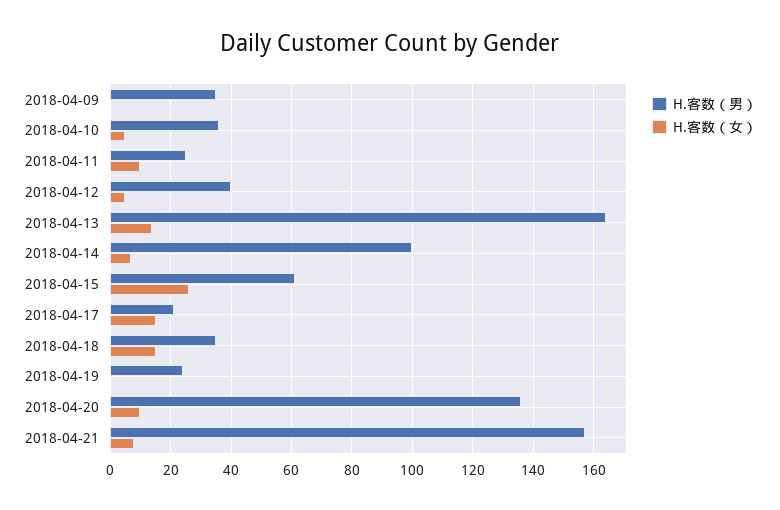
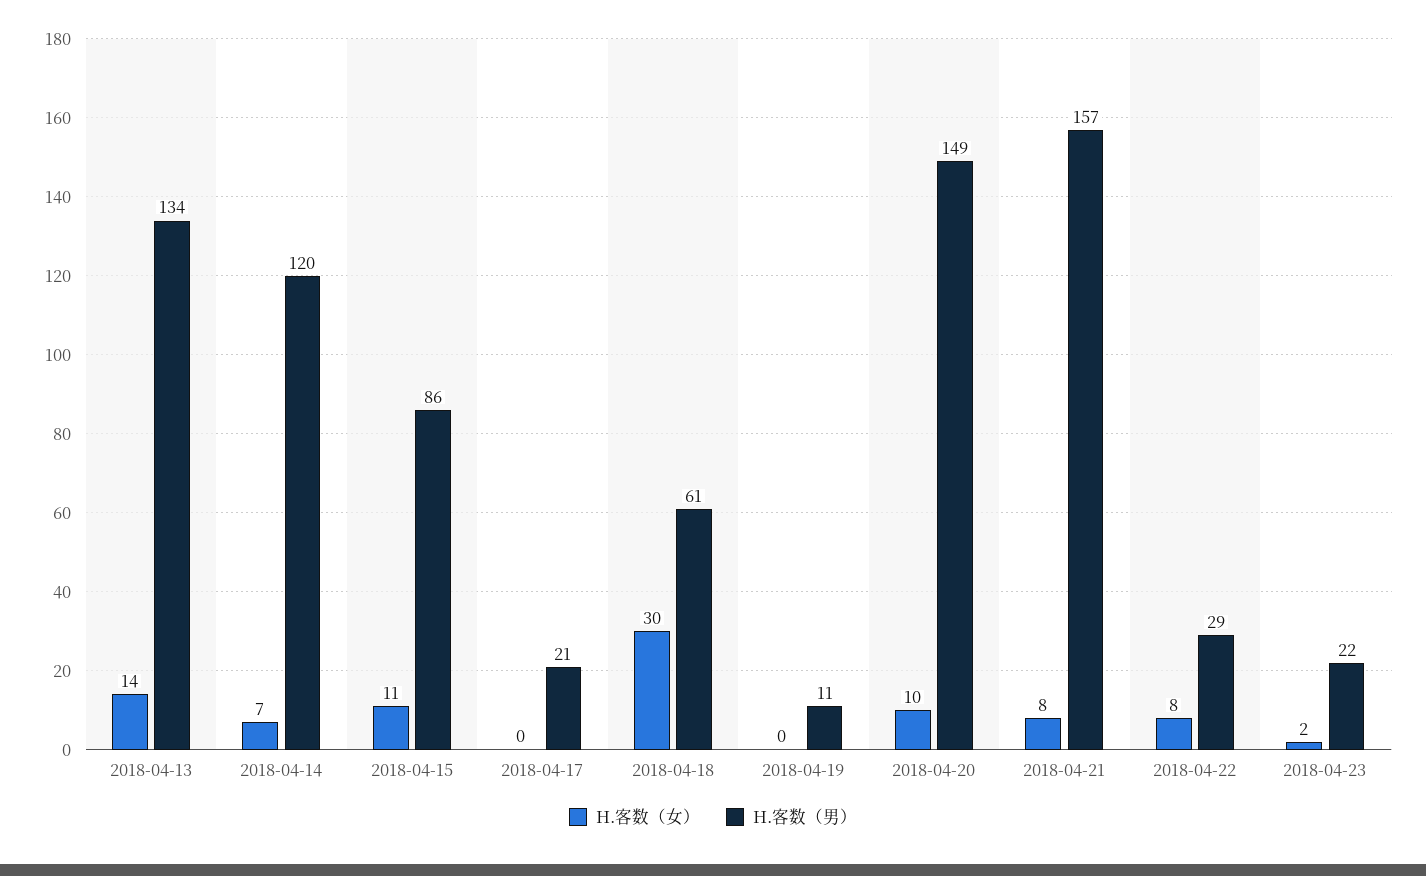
H.客数（男）, 2018-04-09: 35 -> none
H.客数（女）, 2018-04-09: 0 -> none
H.客数（男）, 2018-04-10: 35 -> none
H.客数（女）, 2018-04-10: 5 -> none
H.客数（男）, 2018-04-11: 25 -> none
H.客数（女）, 2018-04-11: 10 -> none
H.客数（男）, 2018-04-12: 40 -> none
H.客数（女）, 2018-04-12: 5 -> none
H.客数（男）, 2018-04-13: 165 -> 134
H.客数（男）, 2018-04-14: 100 -> 120
H.客数（男）, 2018-04-15: 60 -> 86
H.客数（女）, 2018-04-15: 25 -> 11
H.客数（女）, 2018-04-17: 15 -> 0
H.客数（男）, 2018-04-18: 35 -> 61
H.客数（女）, 2018-04-18: 15 -> 30
H.客数（男）, 2018-04-19: 25 -> 11
H.客数（男）, 2018-04-20: 135 -> 149
H.客数（女）, 2018-04-22: none -> 8
H.客数（男）, 2018-04-22: none -> 29
H.客数（女）, 2018-04-23: none -> 2
H.客数（男）, 2018-04-23: none -> 22

